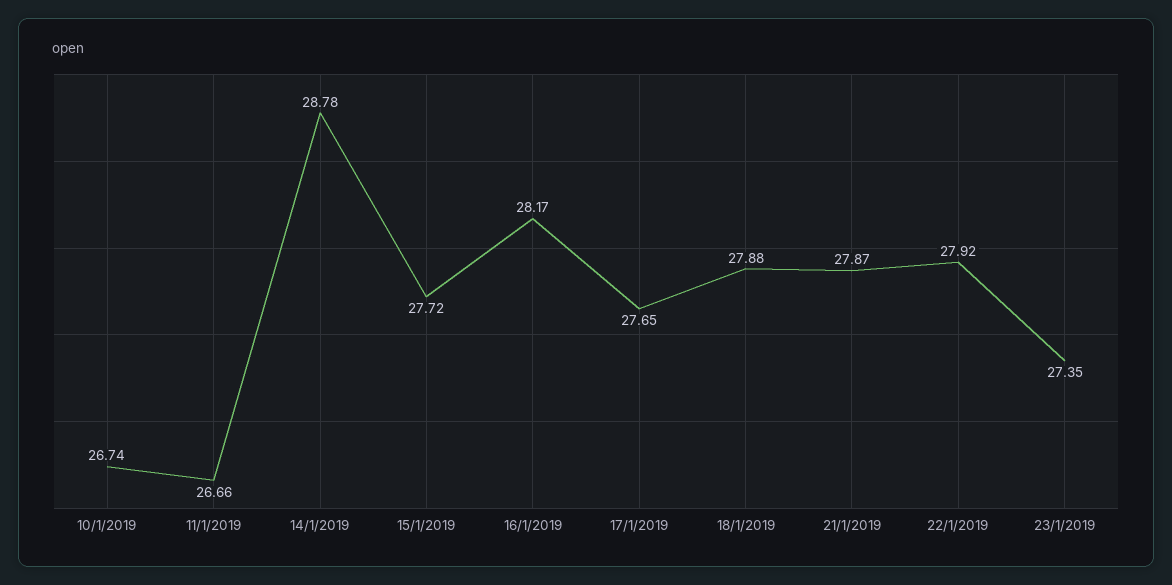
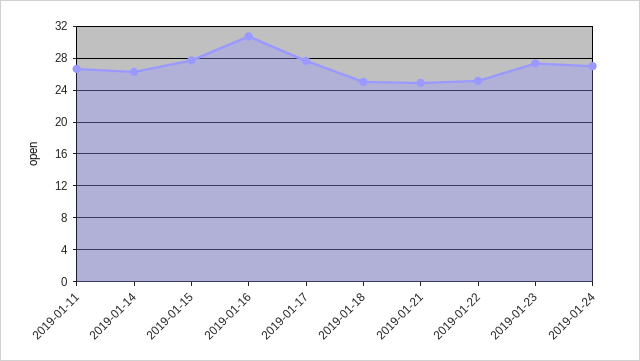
10/1/2019: 26.74 -> none
14/1/2019: 28.78 -> 26
16/1/2019: 28.17 -> 31
18/1/2019: 27.88 -> 25
21/1/2019: 27.87 -> 25
22/1/2019: 27.92 -> 25
2019-01-24: none -> 27

